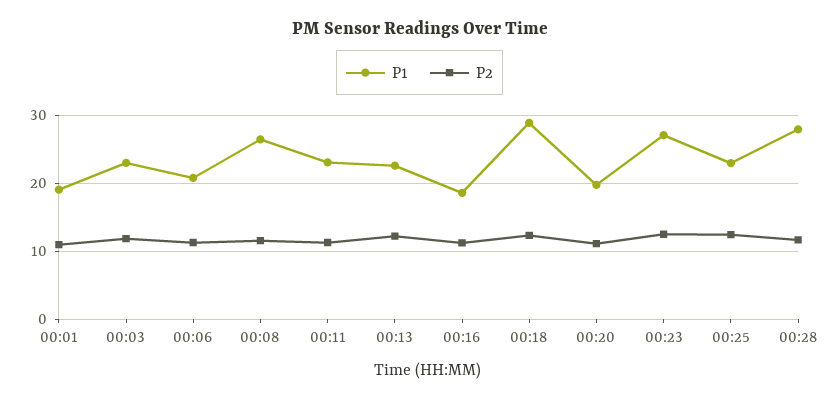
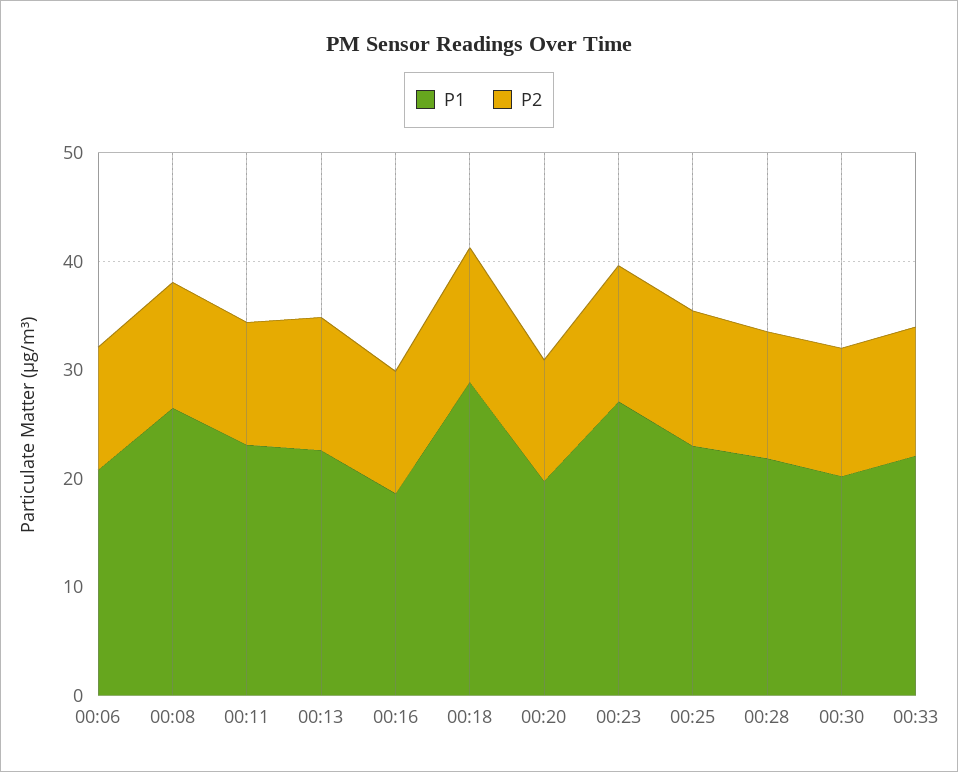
P1, 00:01: 19 -> none
P2, 00:01: 11 -> none
P1, 00:03: 23 -> none
P2, 00:03: 12 -> none
P1, 00:28: 28 -> 22
P1, 00:30: none -> 20
P2, 00:30: none -> 12
P1, 00:33: none -> 22
P2, 00:33: none -> 12

